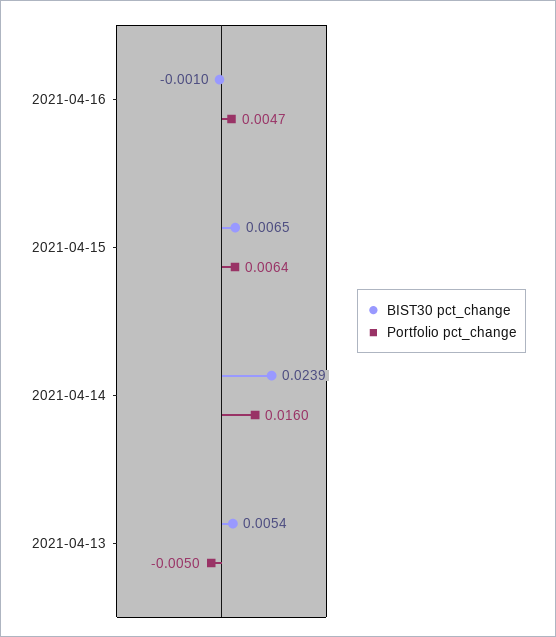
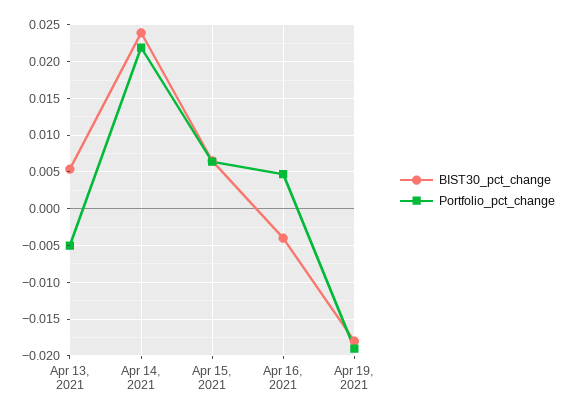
BIST30 pct_change, 2021-04-16: -0.001 -> -0.004
Portfolio pct_change, 2021-04-14: 0.016 -> 0.022
BIST30 pct_change, Apr 19, 2021: none -> -0.018
Portfolio pct_change, Apr 19, 2021: none -> -0.019

